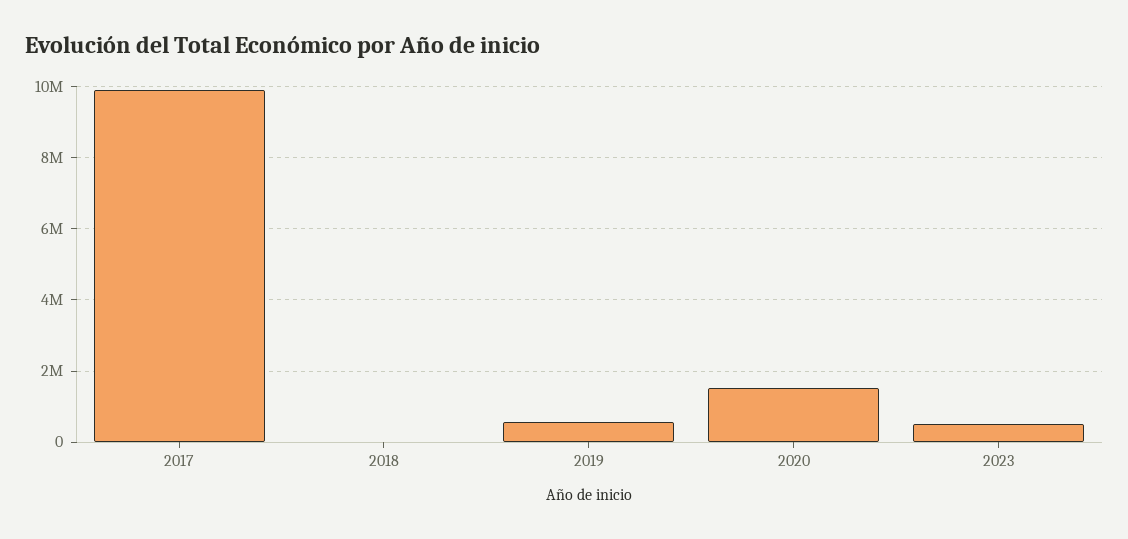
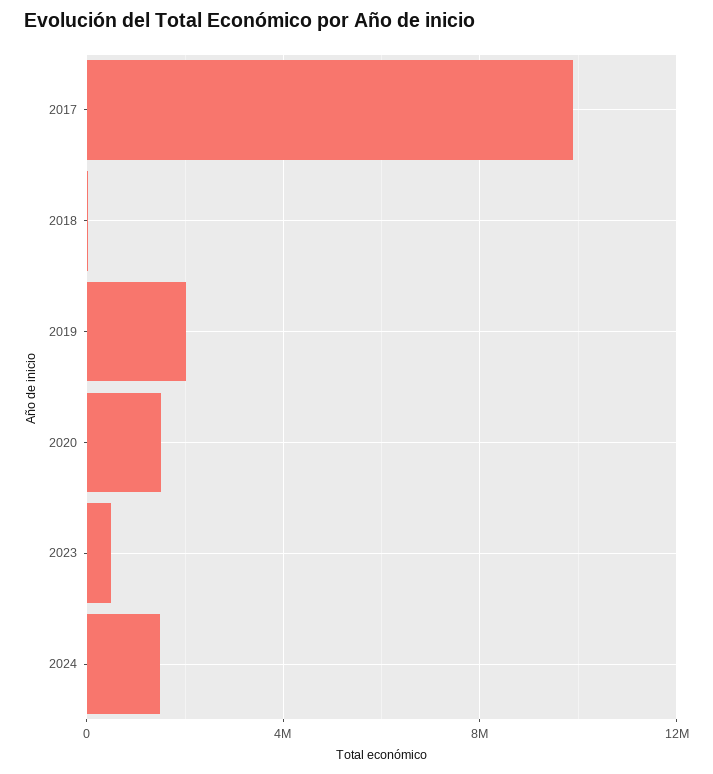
2019: 600000 -> 2000000
2024: none -> 1500000

